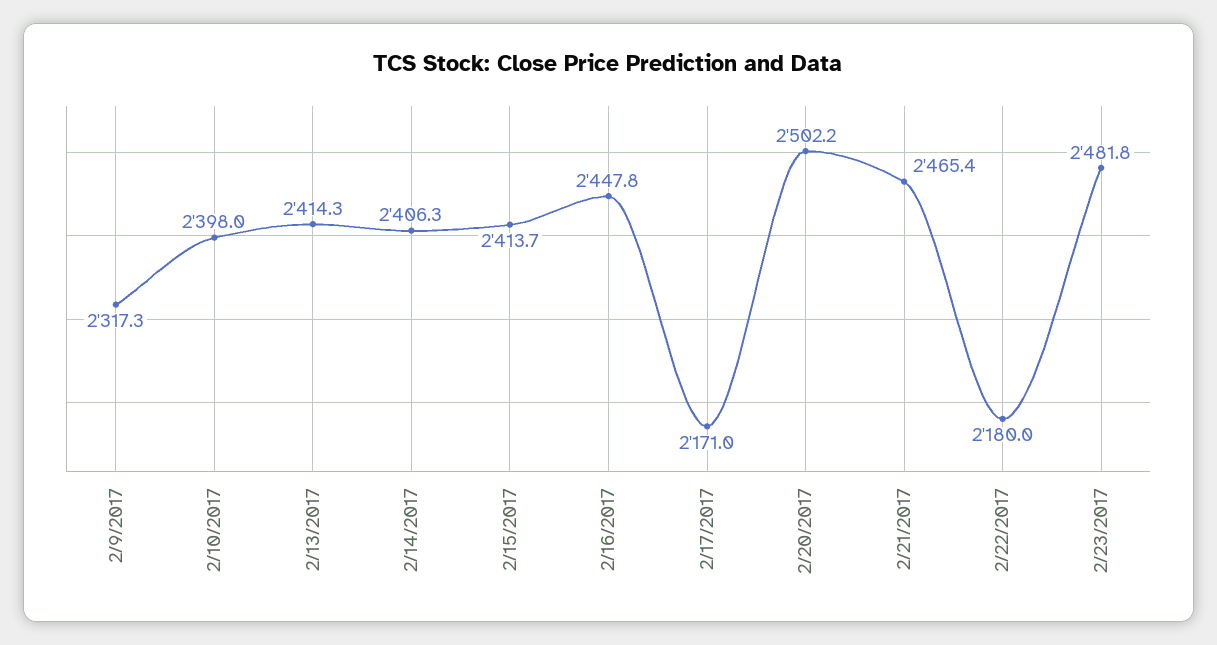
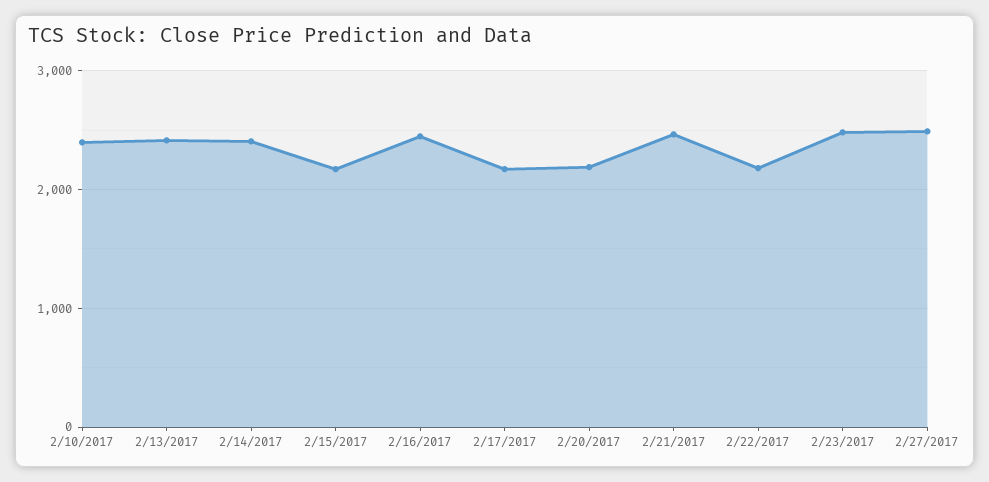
2/9/2017: 2317.3 -> none
2/15/2017: 2413.7 -> 2200
2/20/2017: 2502.2 -> 2200
2/27/2017: none -> 2500

